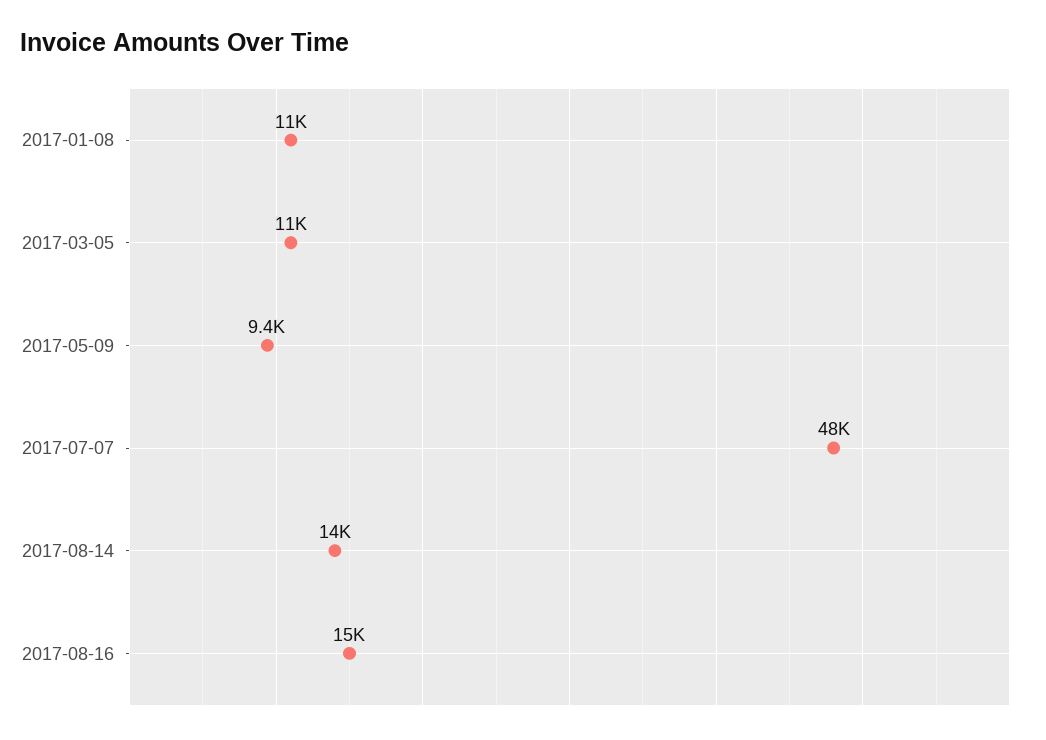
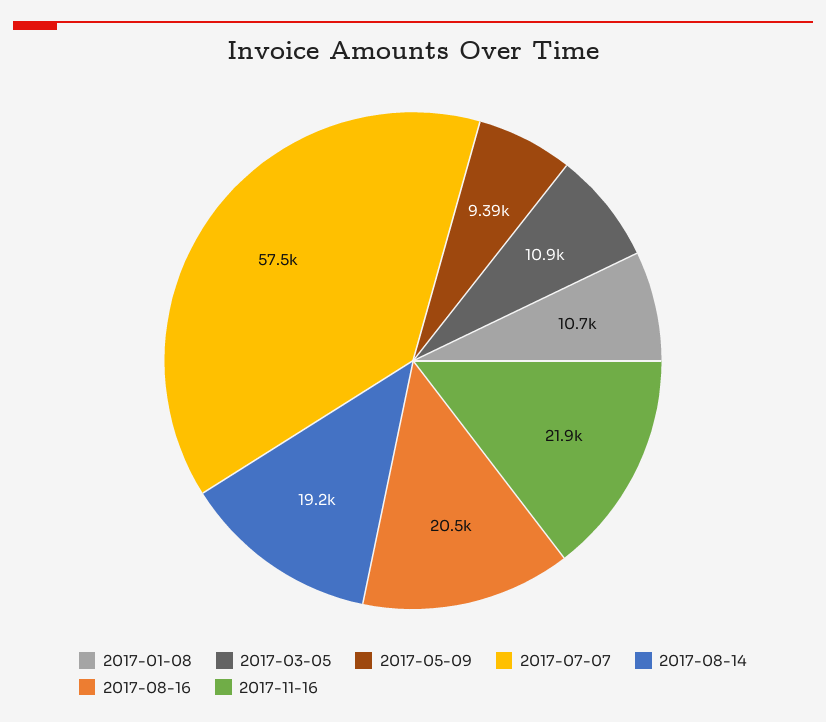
2017-07-07: 48000 -> 57500
2017-08-14: 14000 -> 19200
2017-08-16: 15000 -> 20500
2017-11-16: none -> 21900

